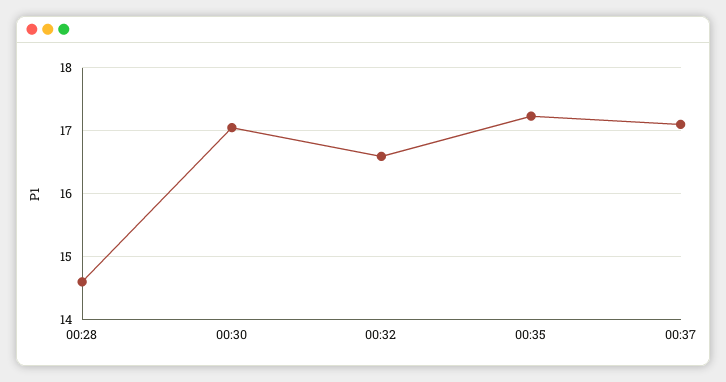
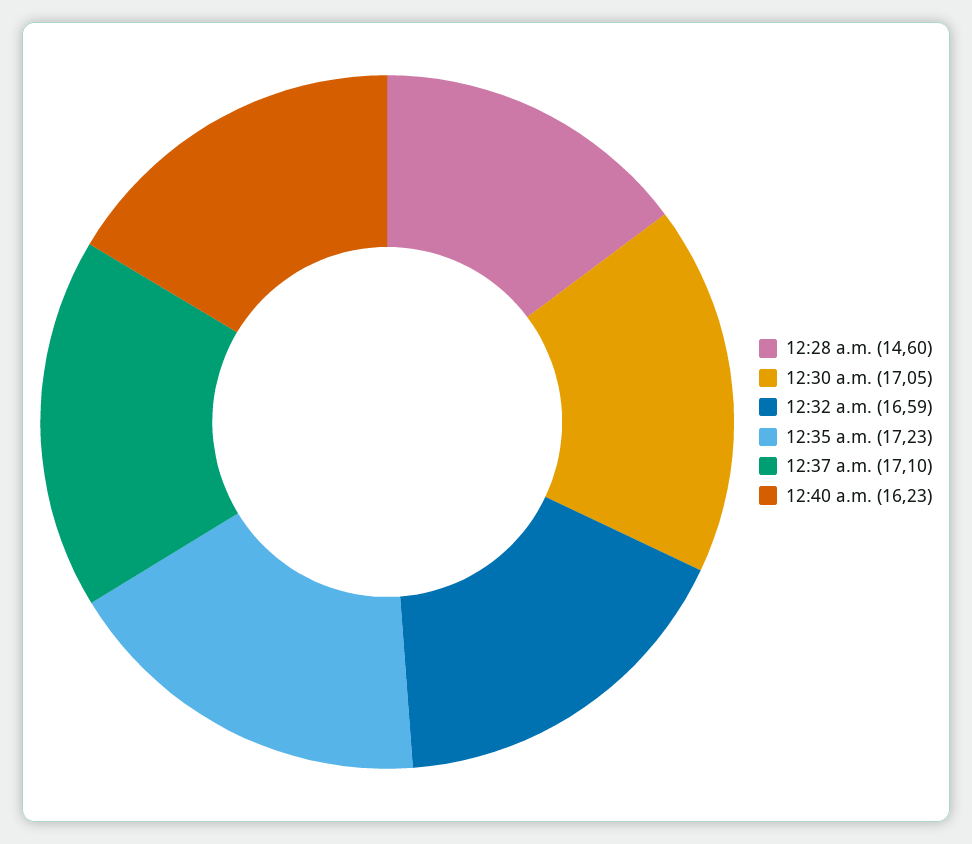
12:40 a.m.: none -> 16.23

